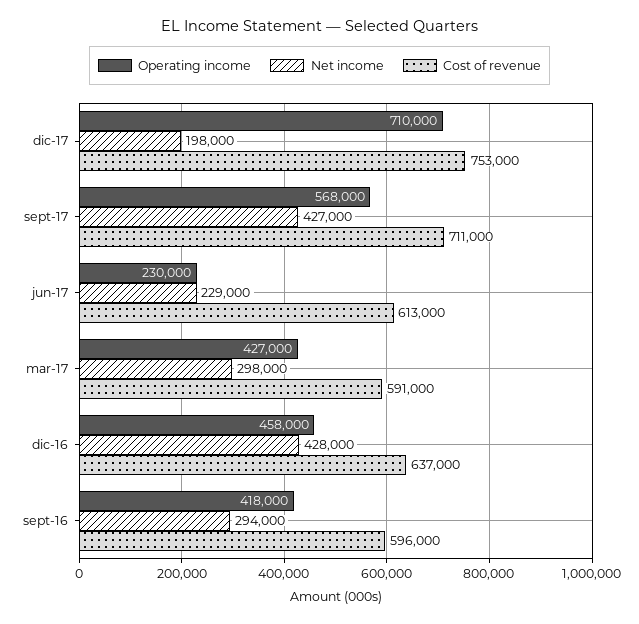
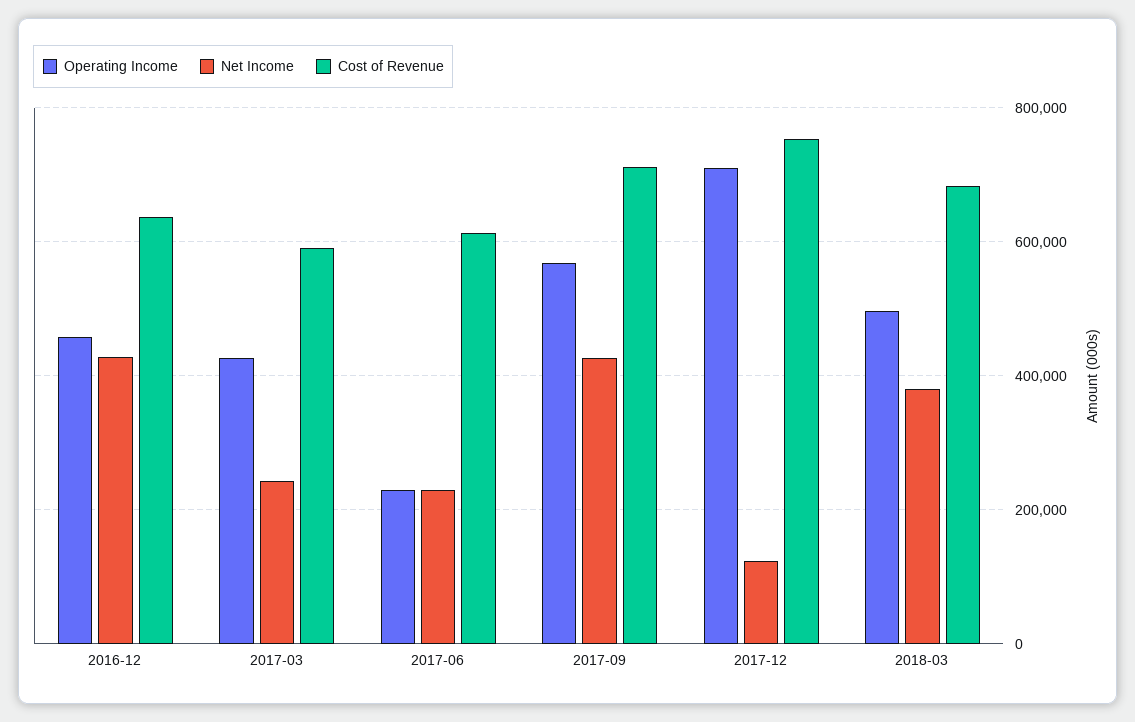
Net income, dic-17: 198000 -> 120000
Net income, mar-17: 298000 -> 240000
Operating income, sept-16: 418000 -> none
Net income, sept-16: 294000 -> none
Cost of revenue, sept-16: 596000 -> none
Operating income, 2018-03: none -> 500000
Net income, 2018-03: none -> 380000
Cost of revenue, 2018-03: none -> 680000

